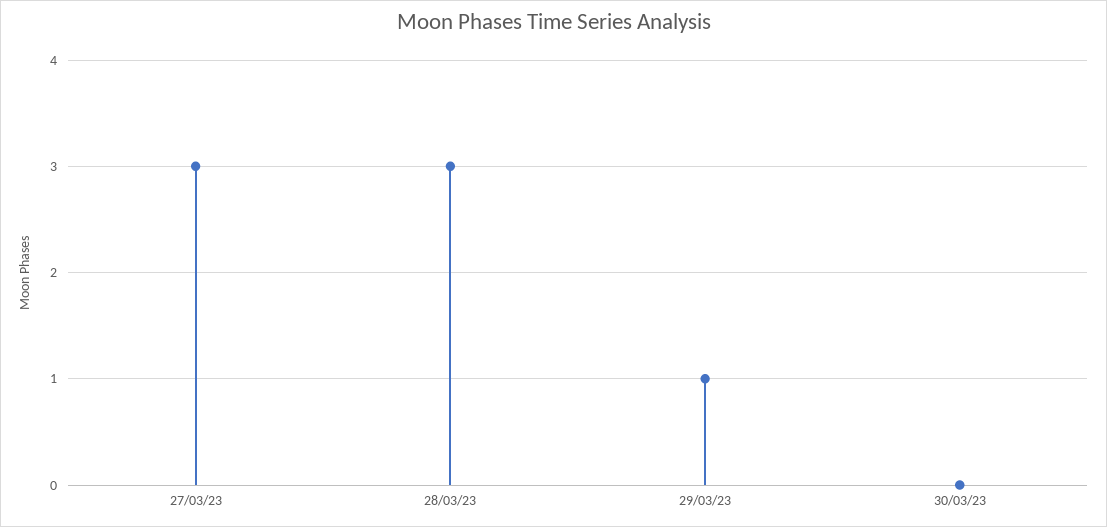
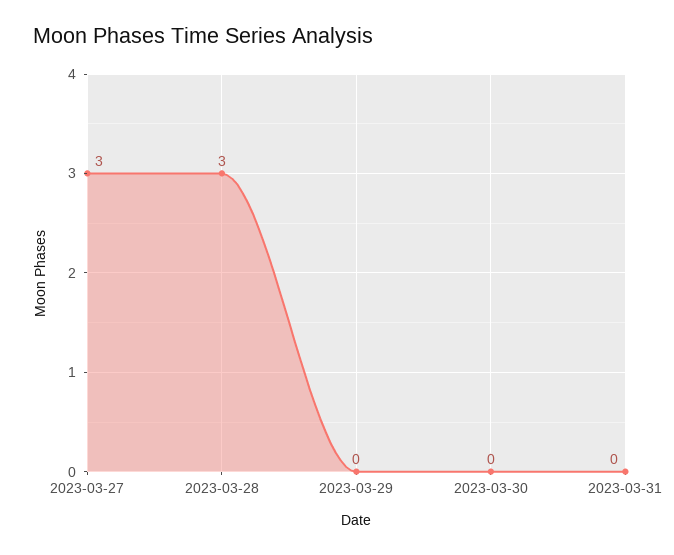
29/03/23: 1 -> 0
2023-03-31: none -> 0

